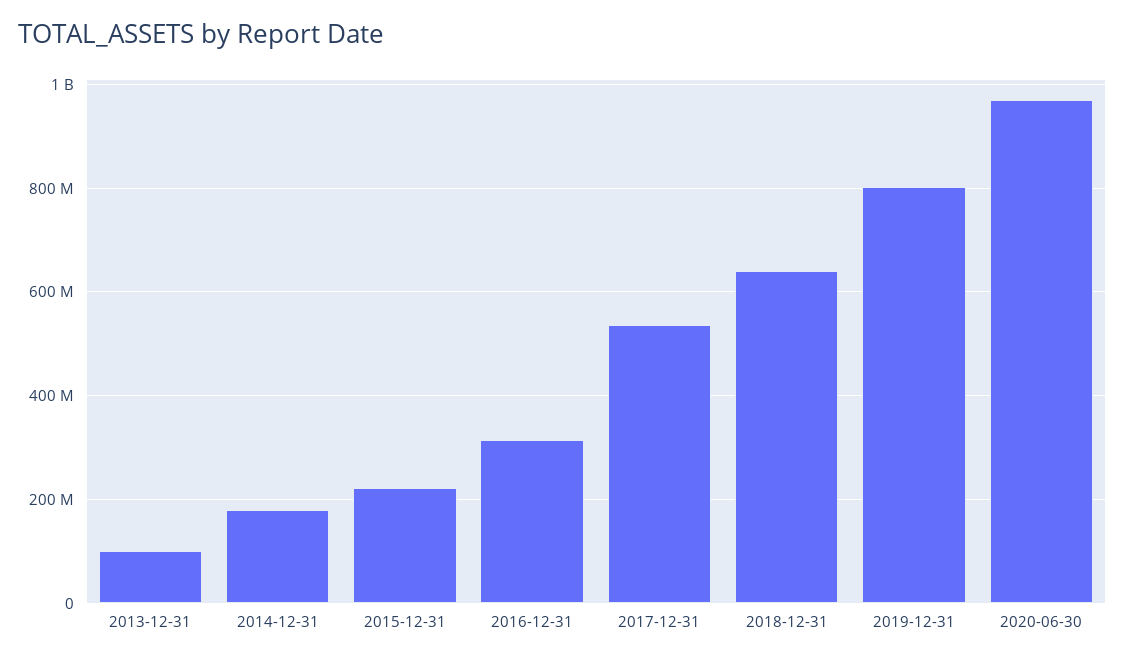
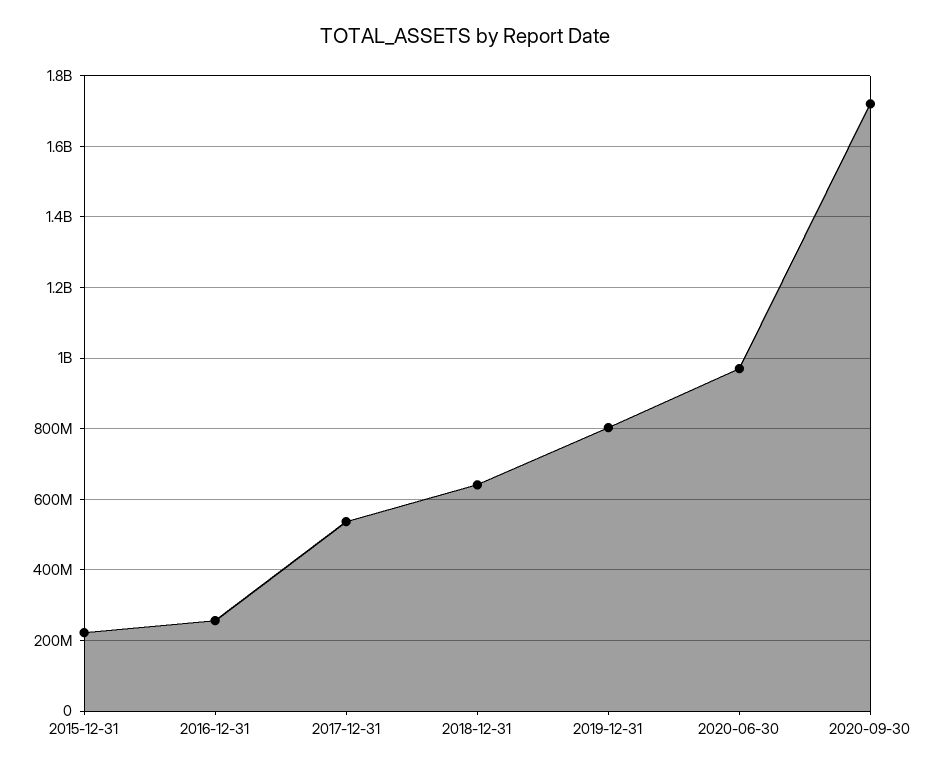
2013-12-31: 100000000 -> none
2014-12-31: 180000000 -> none
2016-12-31: 320000000 -> 260000000
2020-09-30: none -> 1720000000

